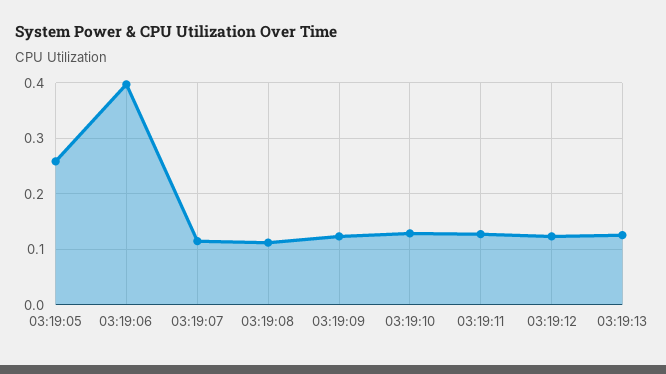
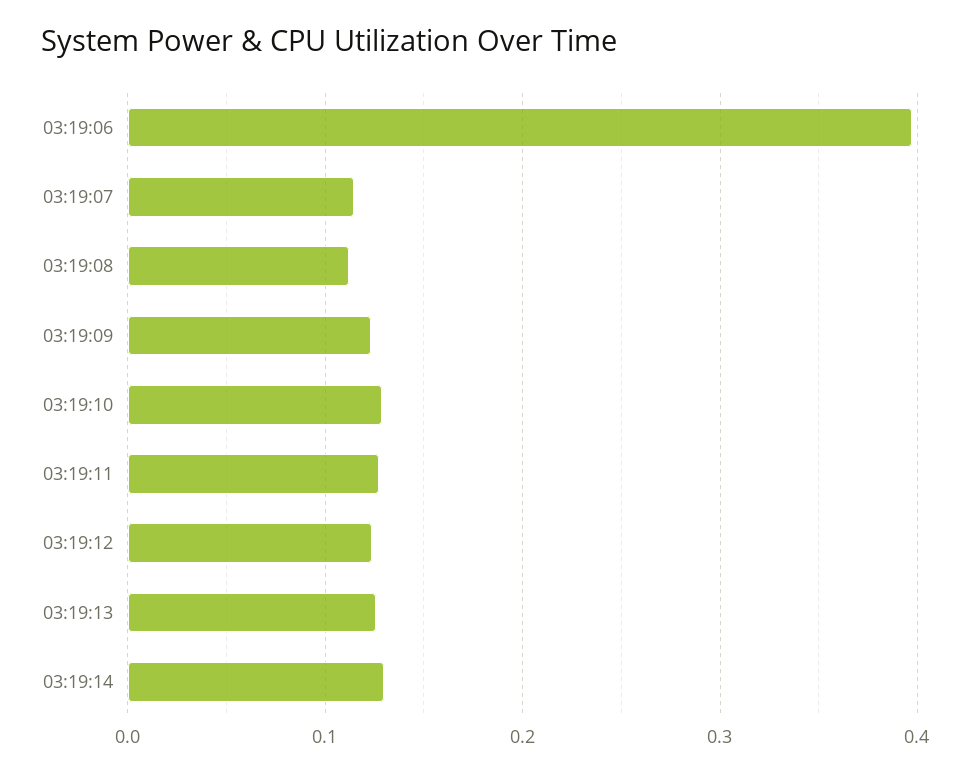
03:19:05: 0.26 -> none
03:19:14: none -> 0.13

